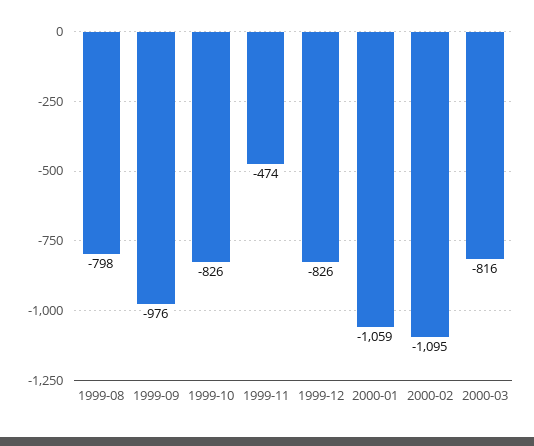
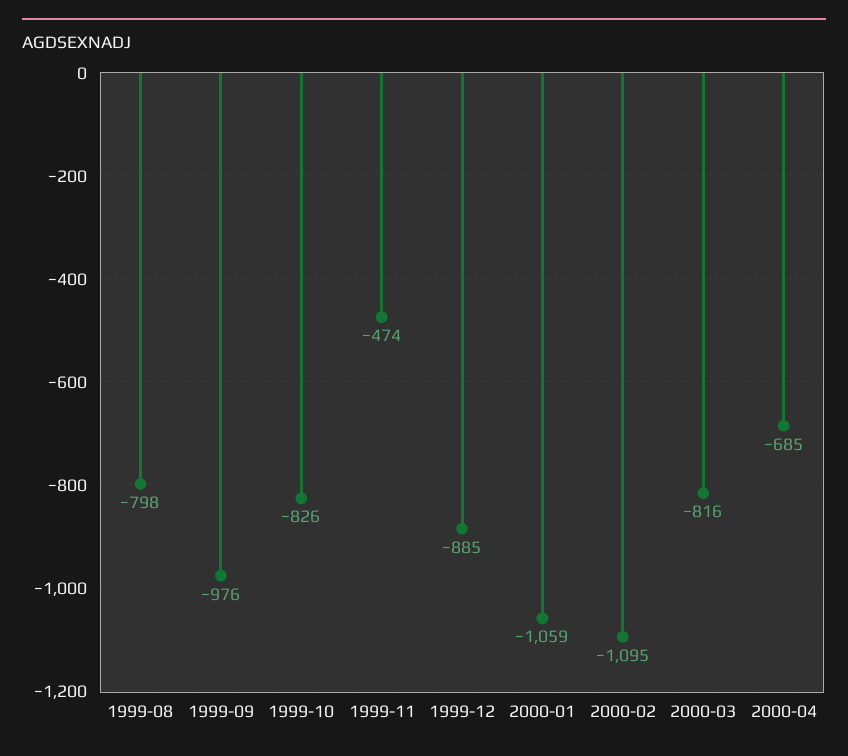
1999-12: -826 -> -885
2000-04: none -> -685

